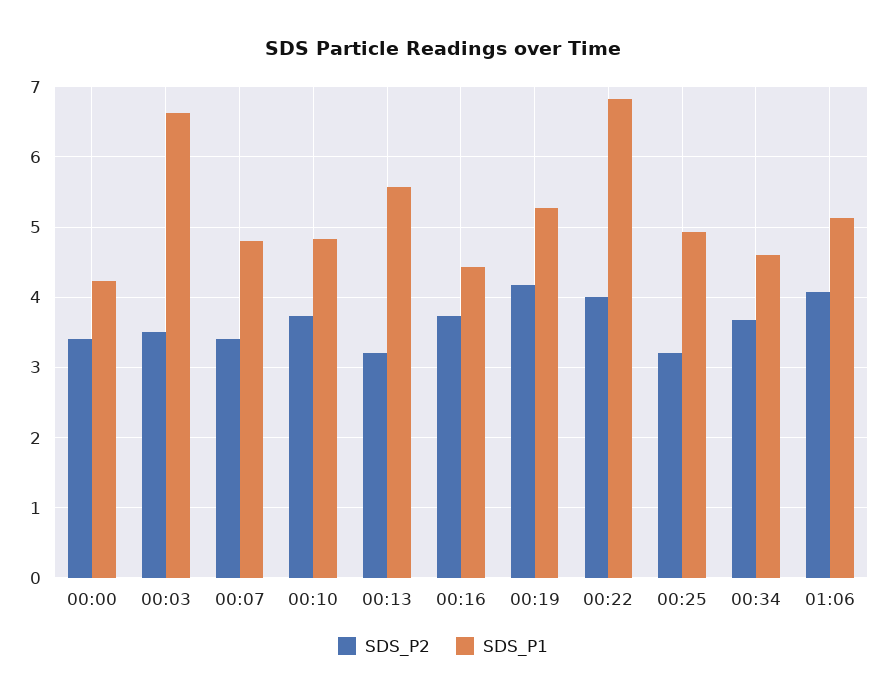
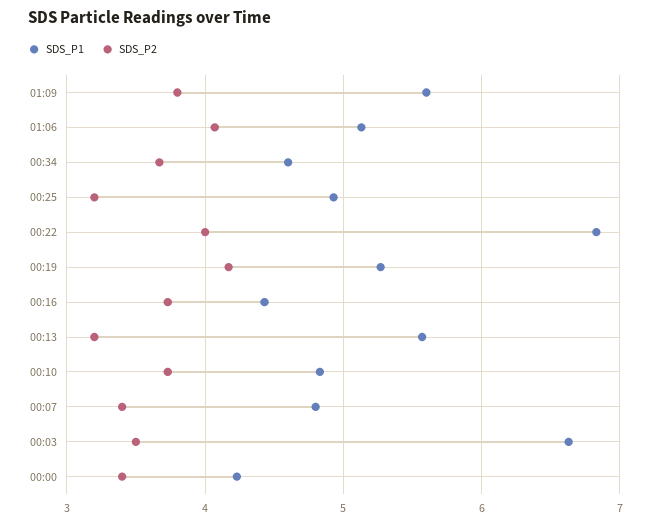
SDS_P1, 01:09: none -> 5.6
SDS_P2, 01:09: none -> 3.8

